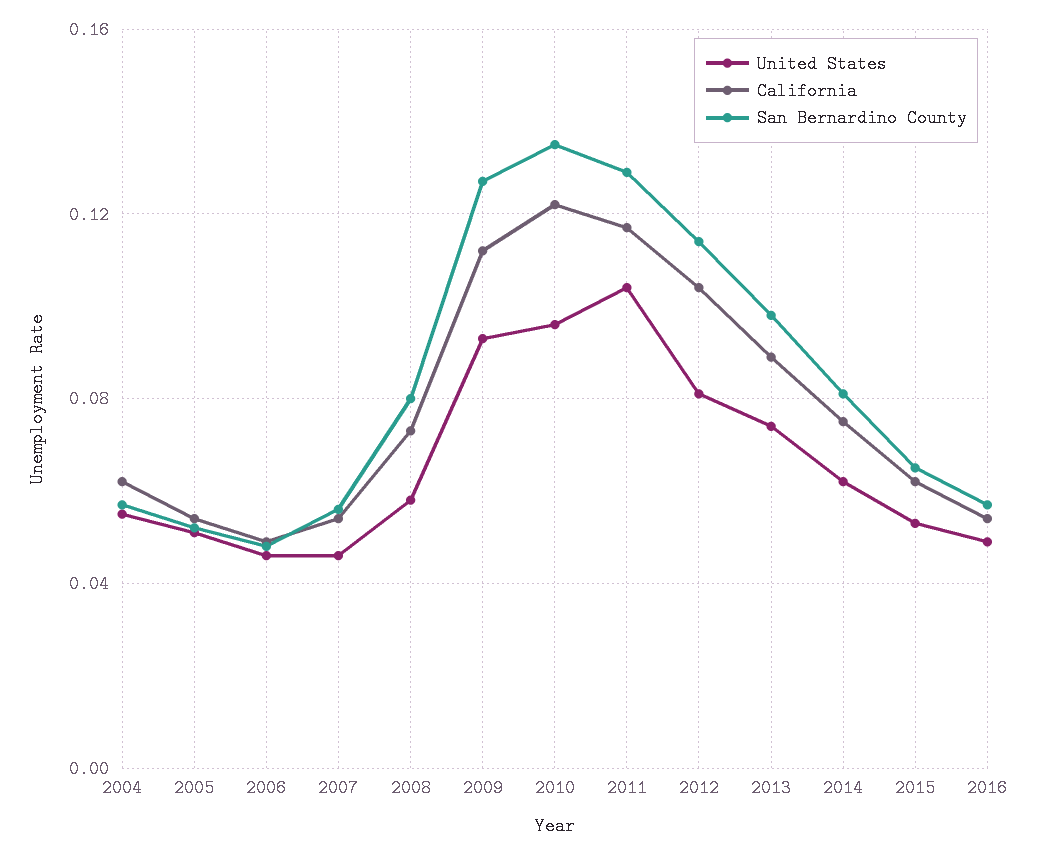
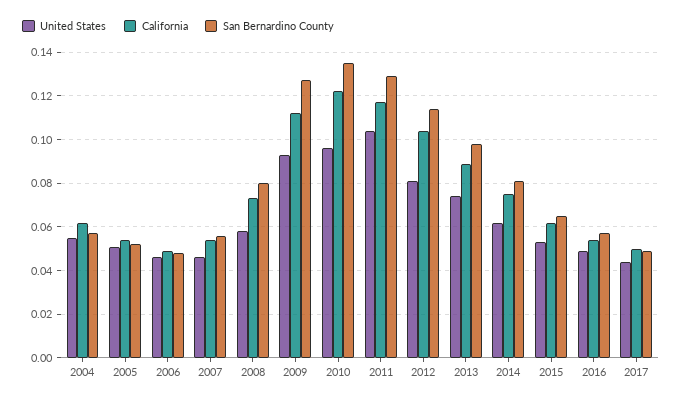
United States, 2017: none -> 0.045
California, 2017: none -> 0.05
San Bernardino County, 2017: none -> 0.05

